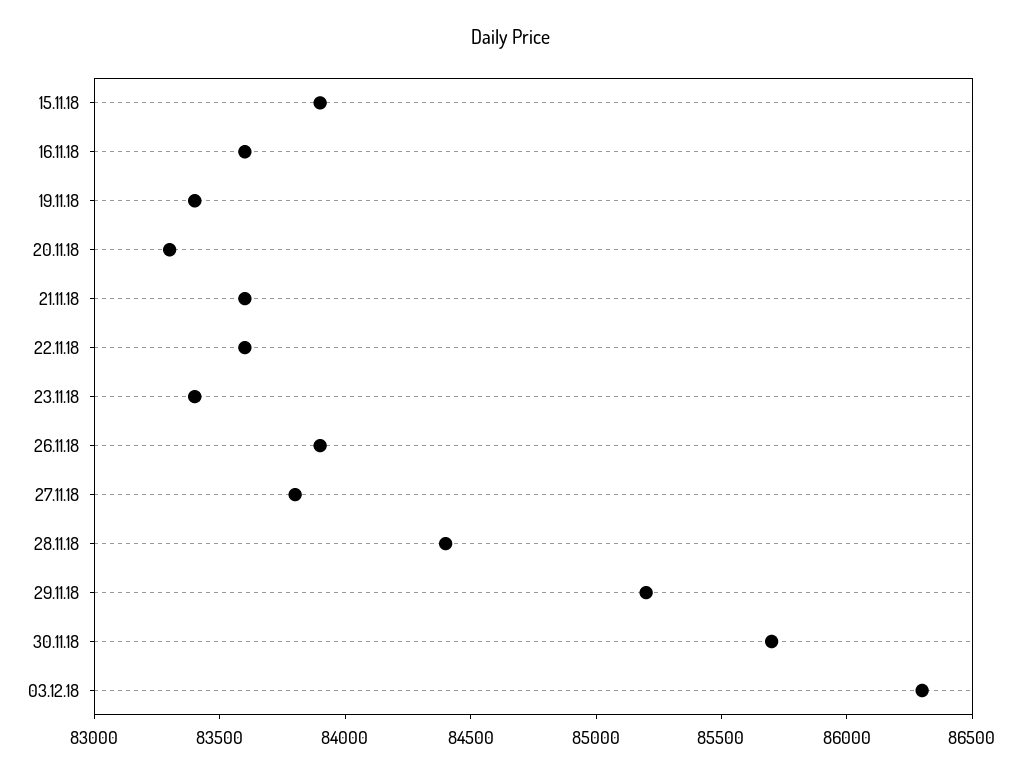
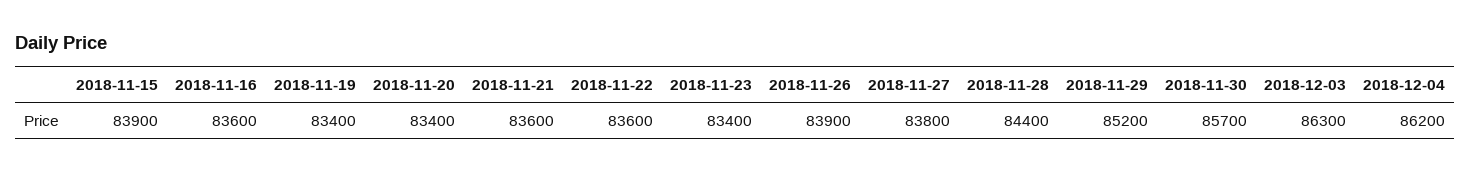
20.11.18: 83300 -> 83400
2018-12-04: none -> 86200

